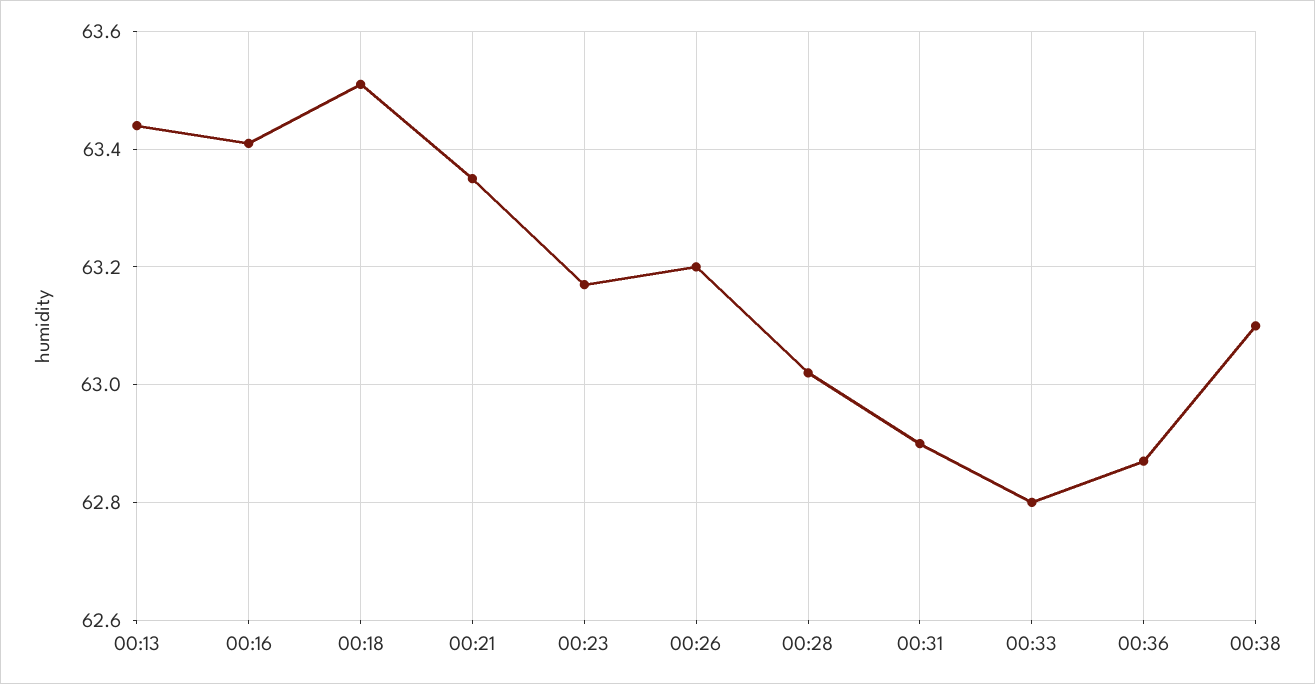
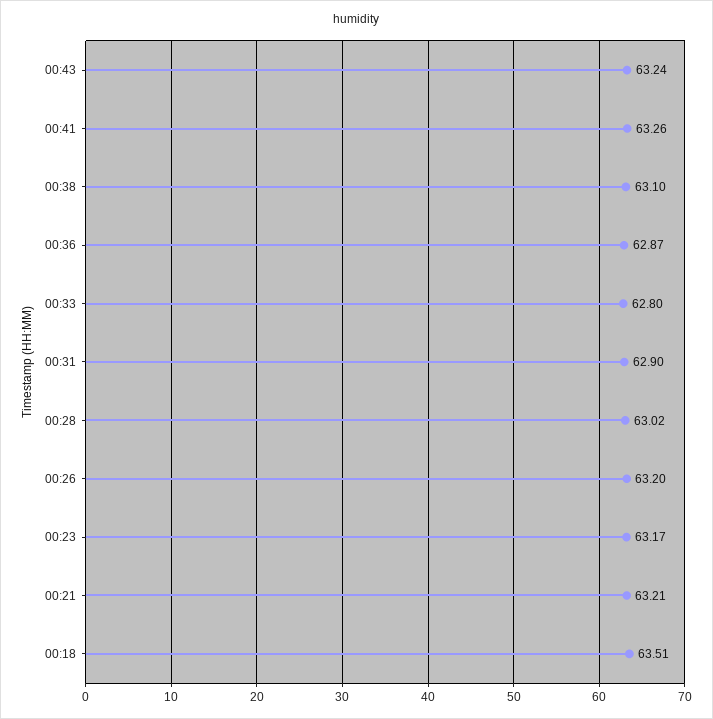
00:13: 63.45 -> none
00:16: 63.4 -> none
00:21: 63.35 -> 63.21
00:43: none -> 63.24
00:41: none -> 63.26

